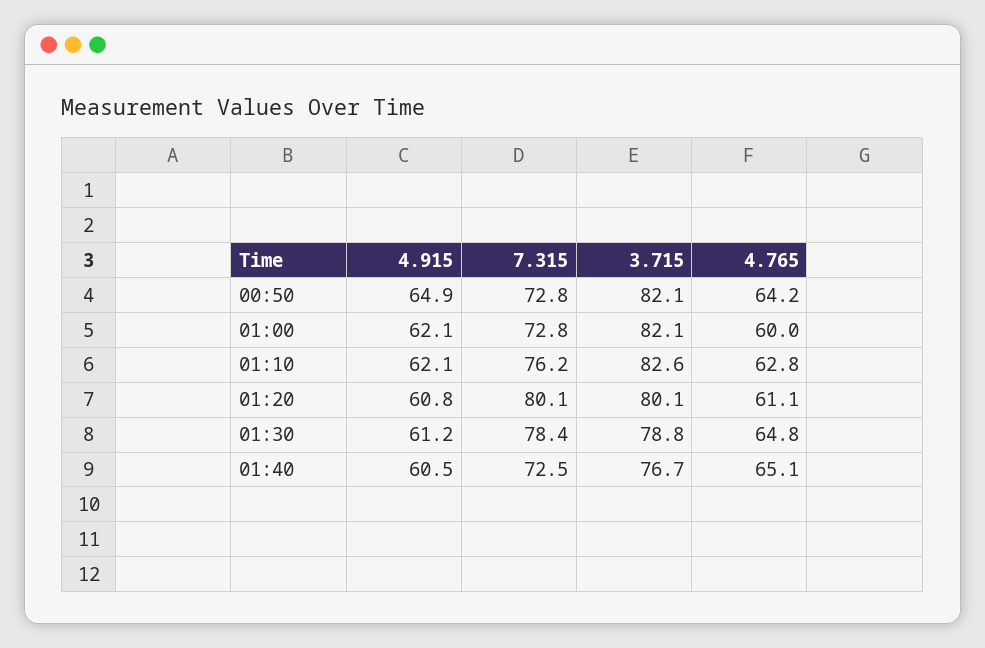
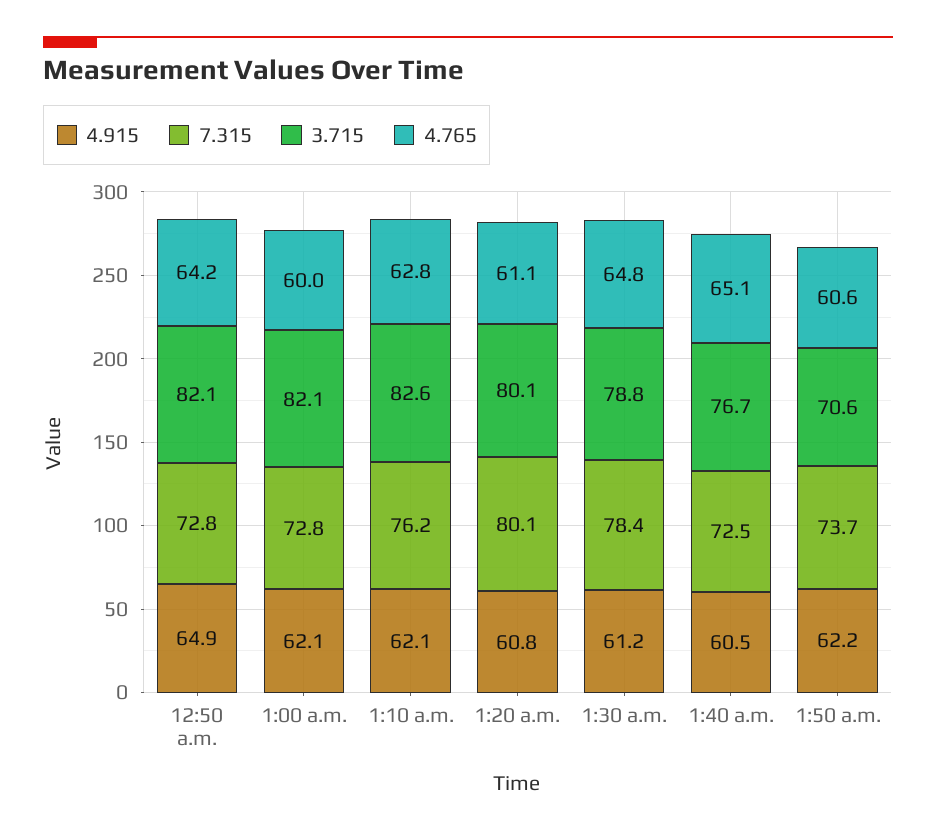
4.915, 1:50 a.m.: none -> 62.2
7.315, 1:50 a.m.: none -> 73.7
3.715, 1:50 a.m.: none -> 70.6
4.765, 1:50 a.m.: none -> 60.6

